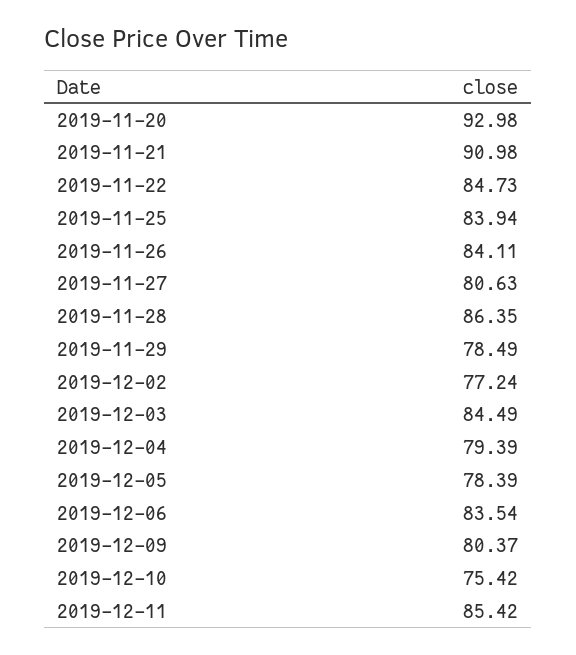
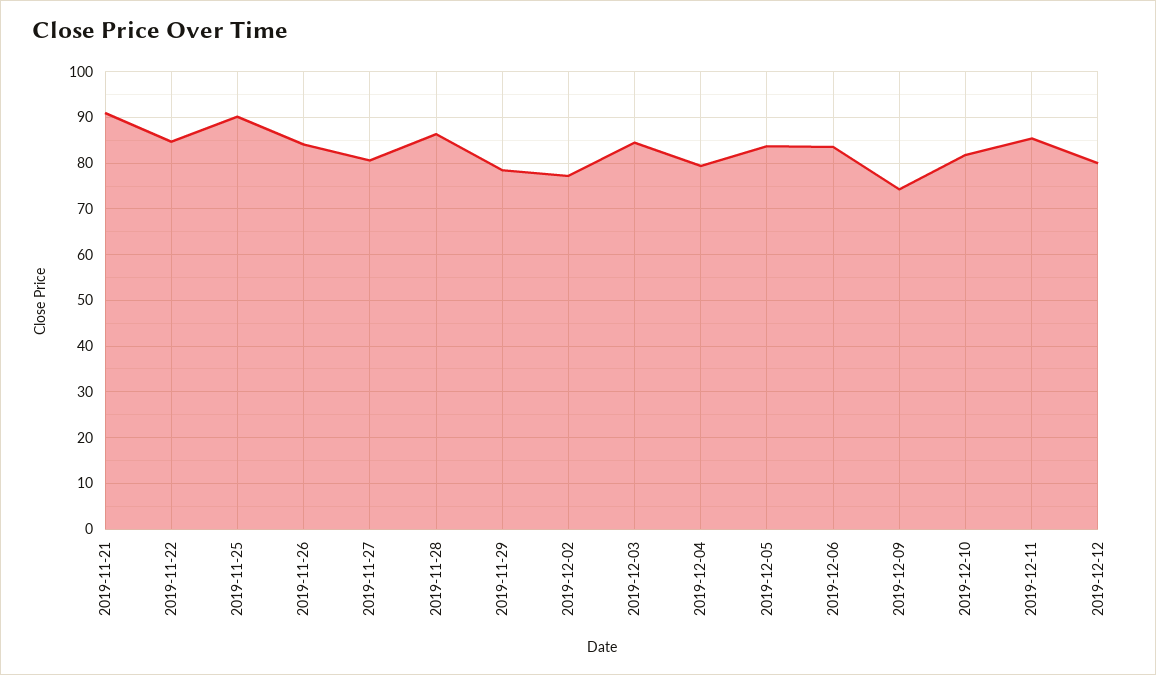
2019-11-20: 92.98 -> none
2019-11-25: 83.94 -> 90
2019-12-05: 78.39 -> 84
2019-12-09: 80.37 -> 74
2019-12-10: 75.42 -> 82
2019-12-12: none -> 80

